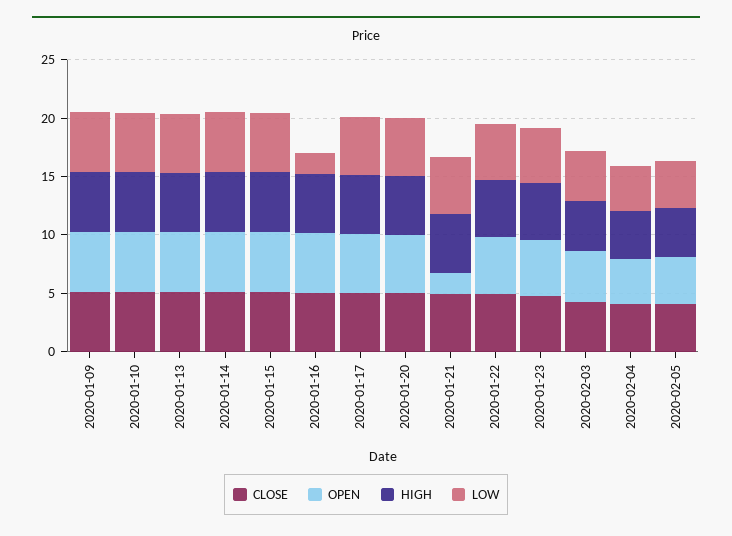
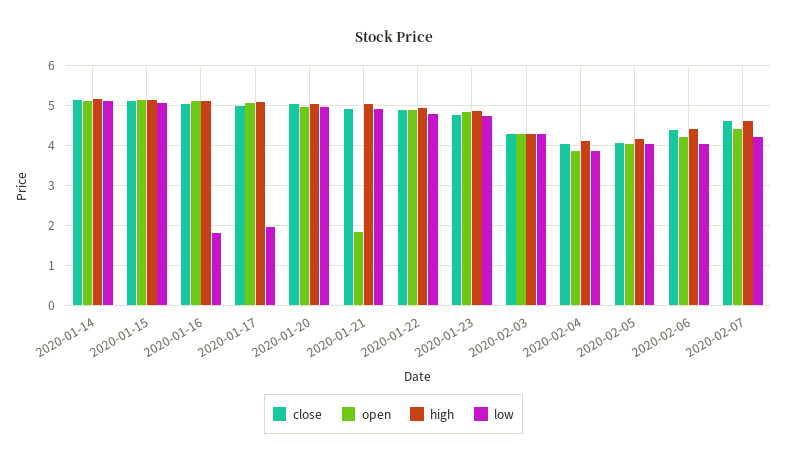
CLOSE, 2020-01-09: 5 -> none
OPEN, 2020-01-09: 5 -> none
HIGH, 2020-01-09: 5 -> none
LOW, 2020-01-09: 5 -> none
CLOSE, 2020-01-10: 5 -> none
OPEN, 2020-01-10: 5 -> none
HIGH, 2020-01-10: 5 -> none
LOW, 2020-01-10: 5 -> none
CLOSE, 2020-01-13: 5 -> none
OPEN, 2020-01-13: 5 -> none
HIGH, 2020-01-13: 5 -> none
LOW, 2020-01-13: 5 -> none
LOW, 2020-01-17: 5 -> 2
CLOSE, 2020-02-06: none -> 4.4
OPEN, 2020-02-06: none -> 4.2
HIGH, 2020-02-06: none -> 4.4
LOW, 2020-02-06: none -> 4
CLOSE, 2020-02-07: none -> 4.6
OPEN, 2020-02-07: none -> 4.4
HIGH, 2020-02-07: none -> 4.6
LOW, 2020-02-07: none -> 4.2

